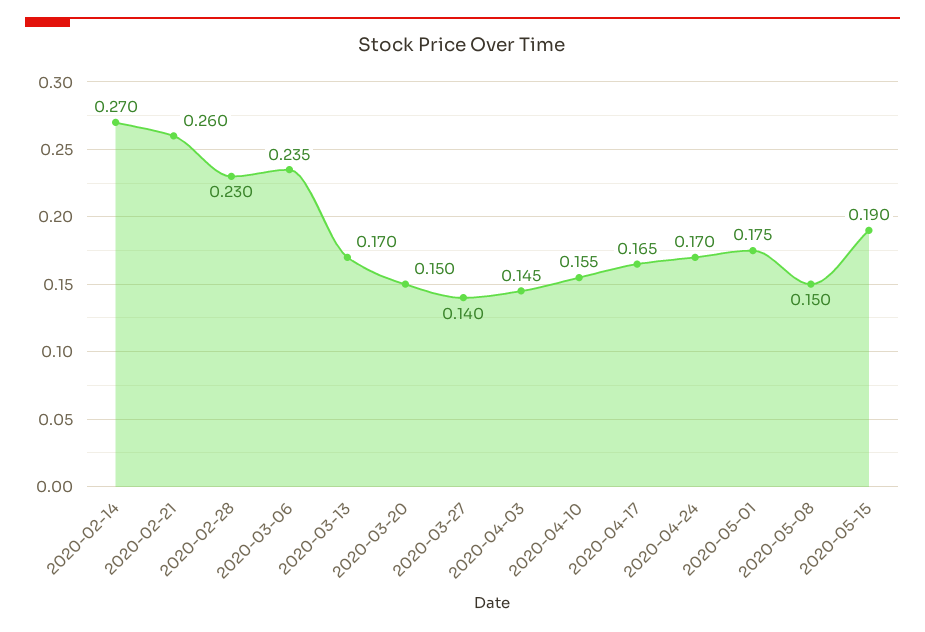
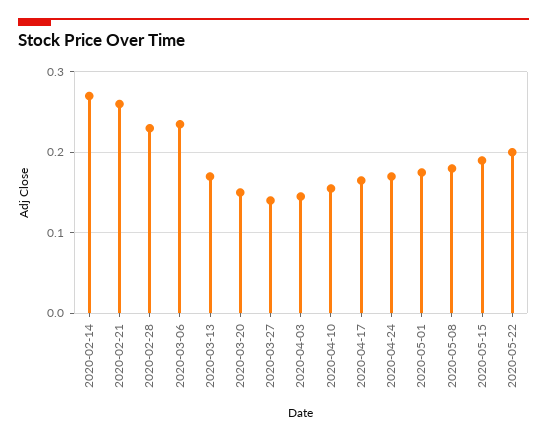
2020-05-08: 0.15 -> 0.18
2020-05-22: none -> 0.2

